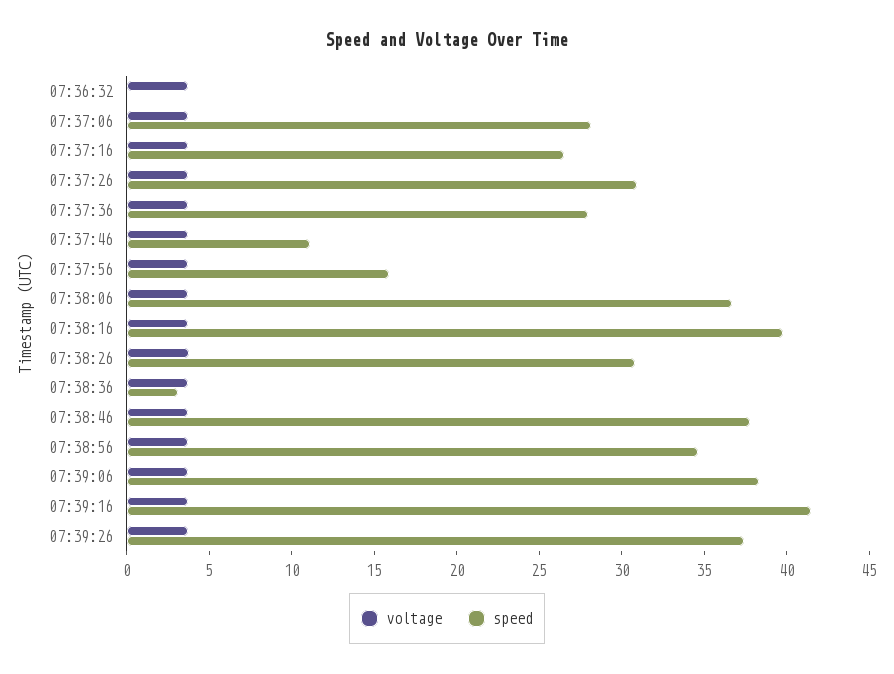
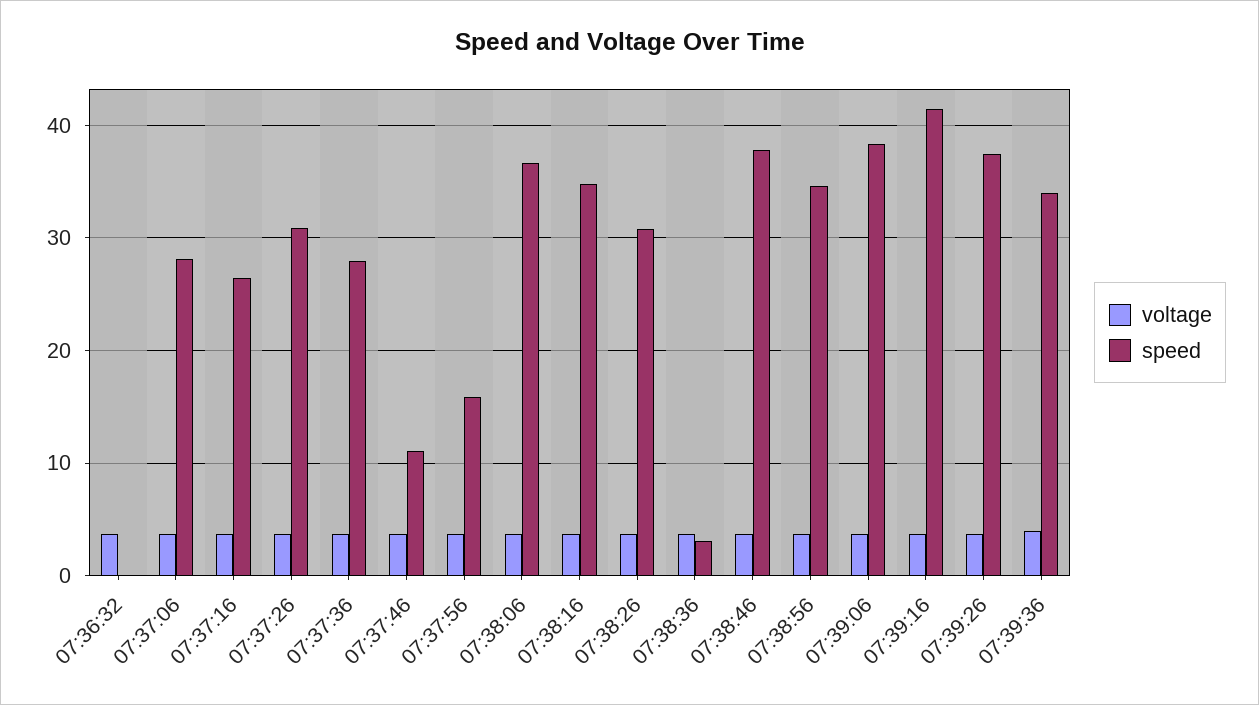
speed, 07:38:16: 40 -> 35
voltage, 07:39:36: none -> 4
speed, 07:39:36: none -> 34

